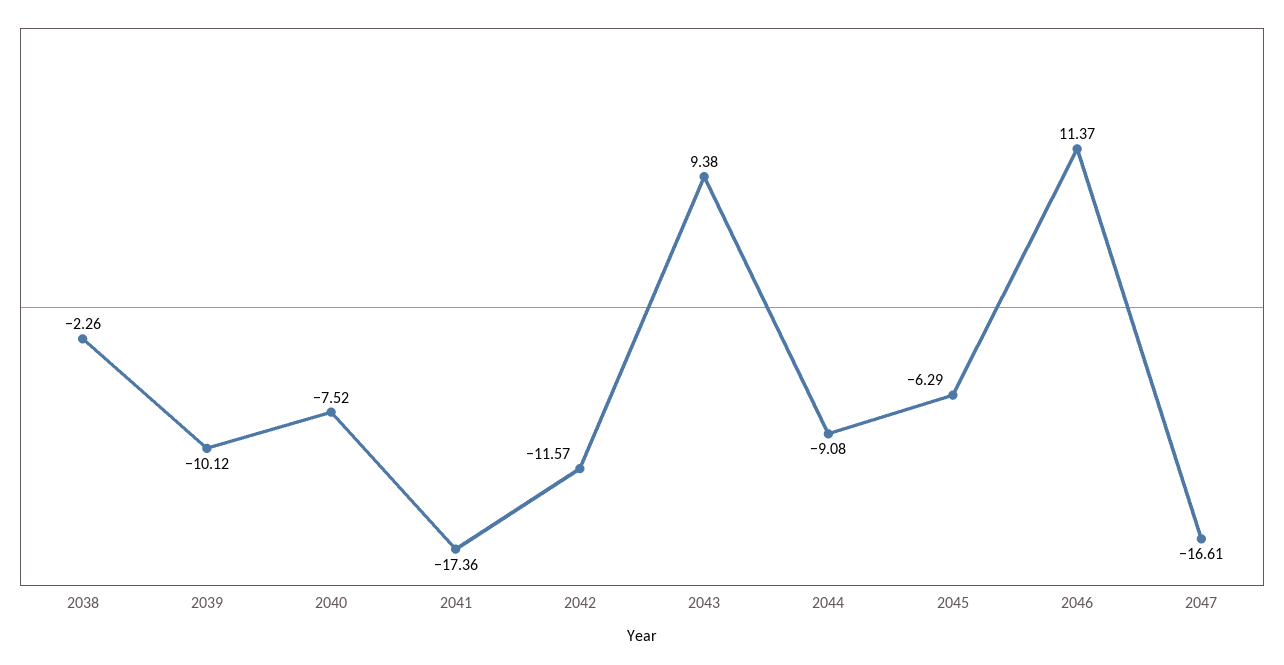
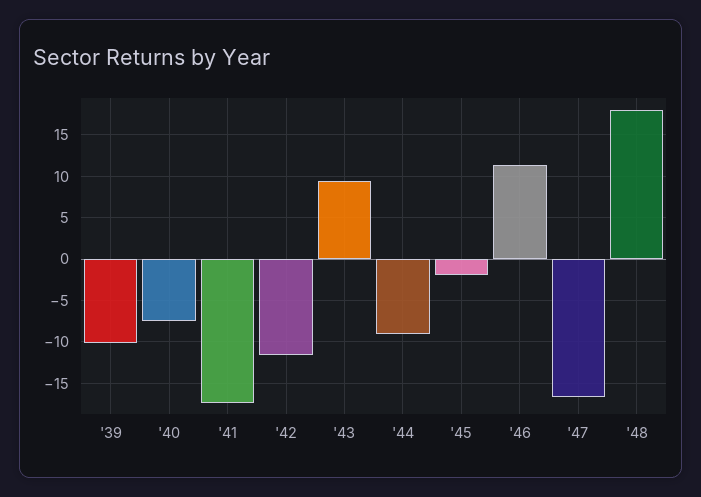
2038: -2.26 -> none
2045: -6.29 -> -2
'48: none -> 18

